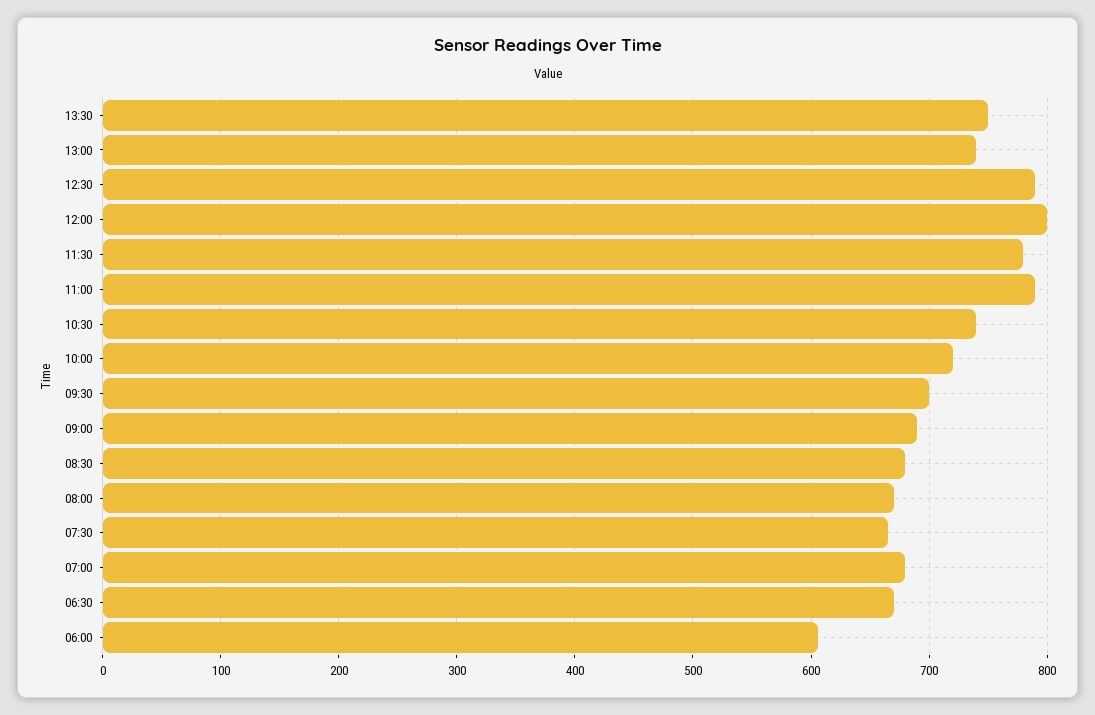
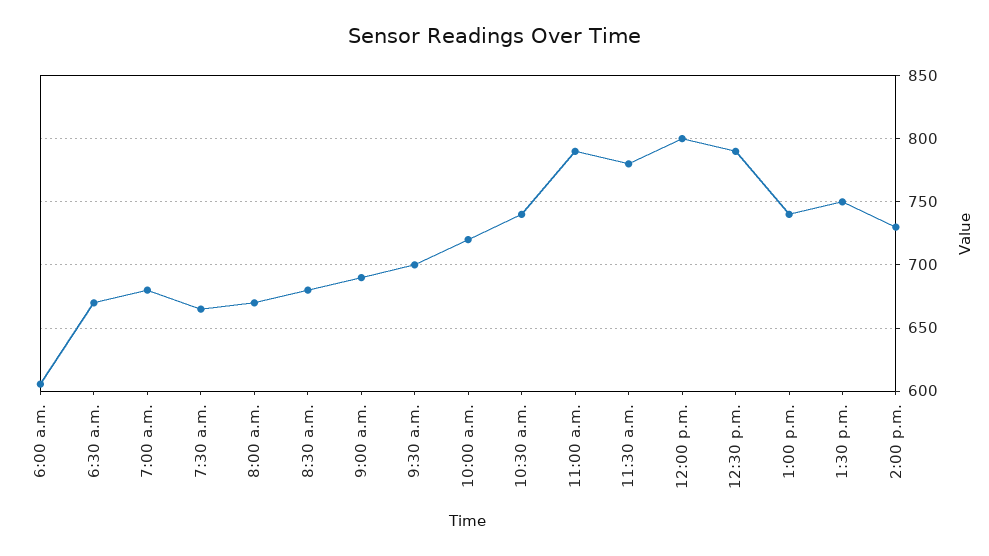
2:00 p.m.: none -> 730

